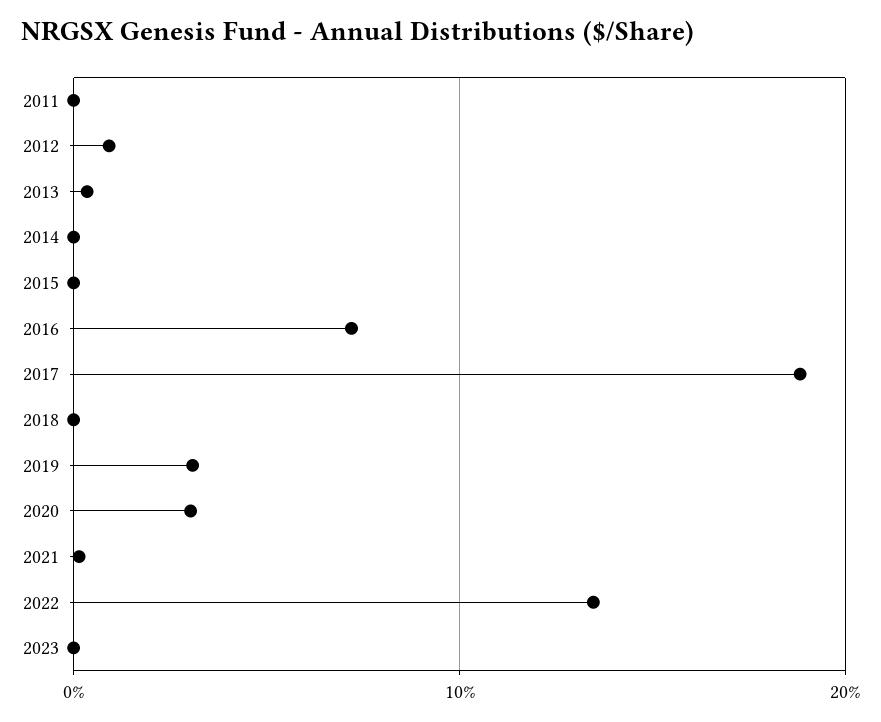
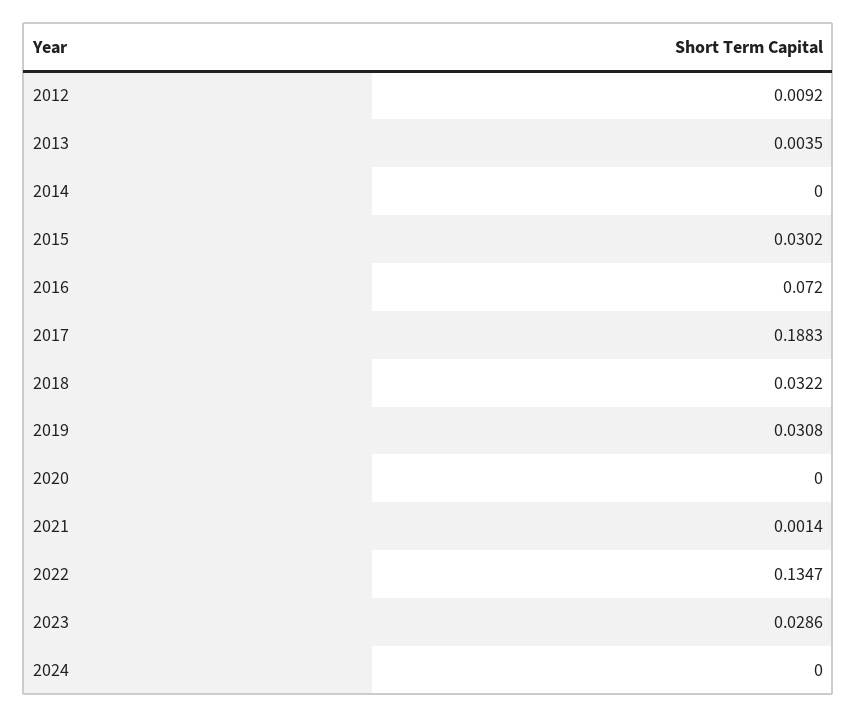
2011: 0 -> none
2015: 0 -> 0.0302
2018: 0 -> 0.0322
2020: 0.03 -> 0
2023: 0 -> 0.0286
2024: none -> 0

